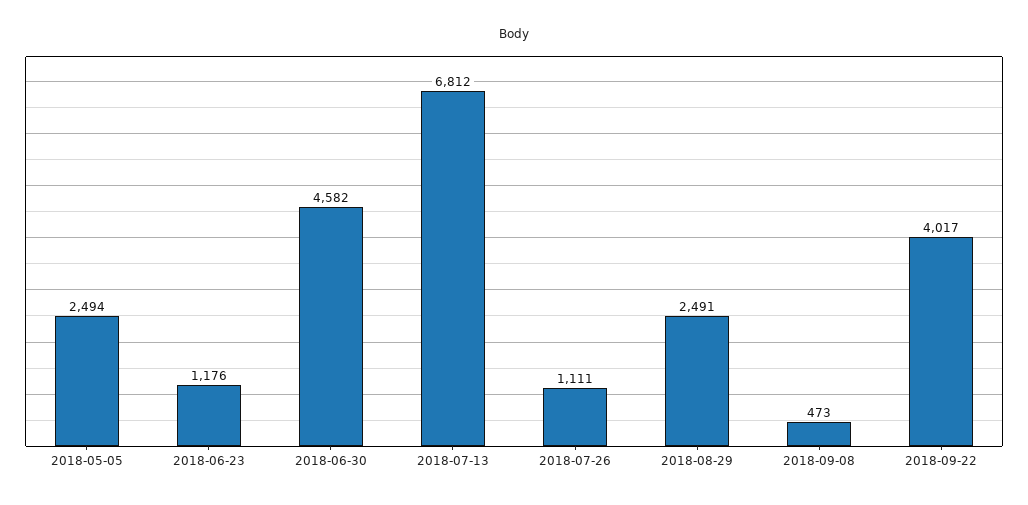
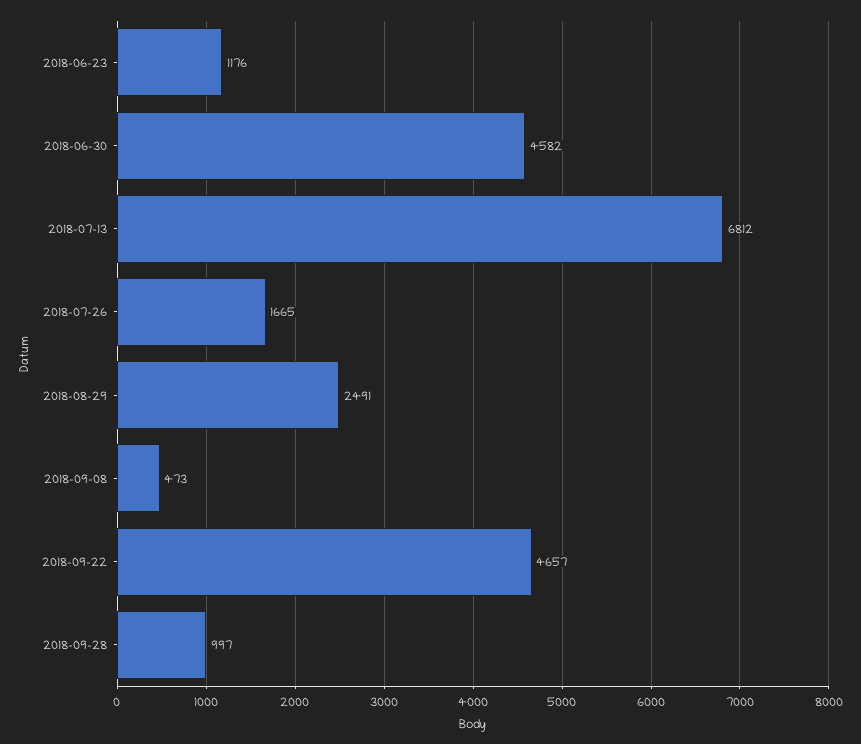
2018-05-05: 2494 -> none
2018-07-26: 1111 -> 1665
2018-09-22: 4017 -> 4657
2018-09-28: none -> 997

